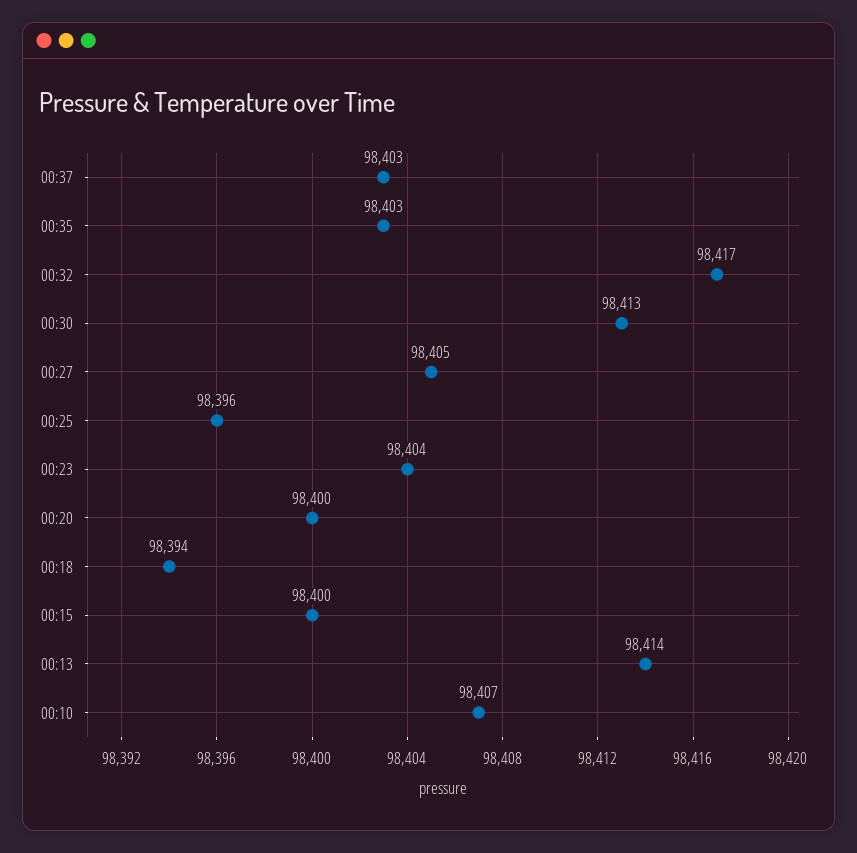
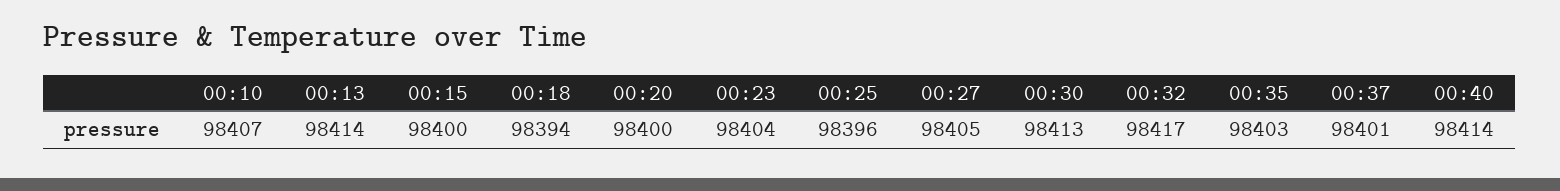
00:37: 98403 -> 98401
00:40: none -> 98414

